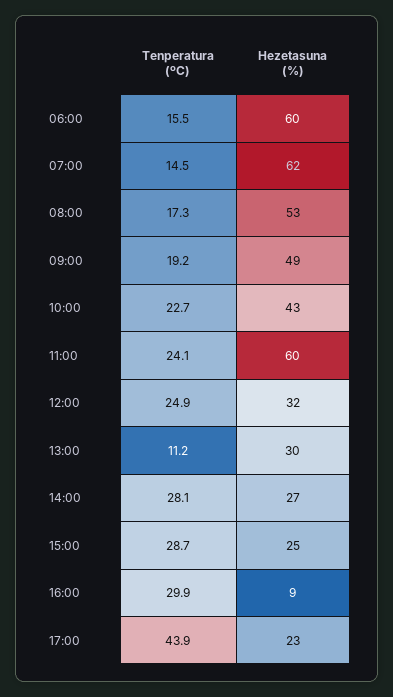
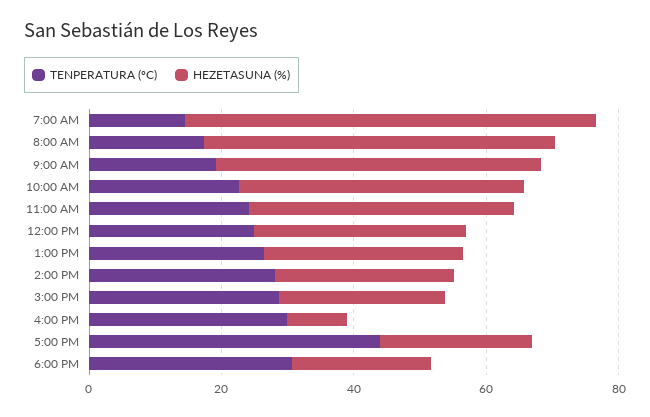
Tenperatura (ºC), 06:00: 15.5 -> none
Hezetasuna (%), 06:00: 60 -> none
Hezetasuna (%), 11:00: 60 -> 40
Tenperatura (ºC), 13:00: 11.2 -> 25
Tenperatura (ºC), 6:00 PM: none -> 30
Hezetasuna (%), 6:00 PM: none -> 20

